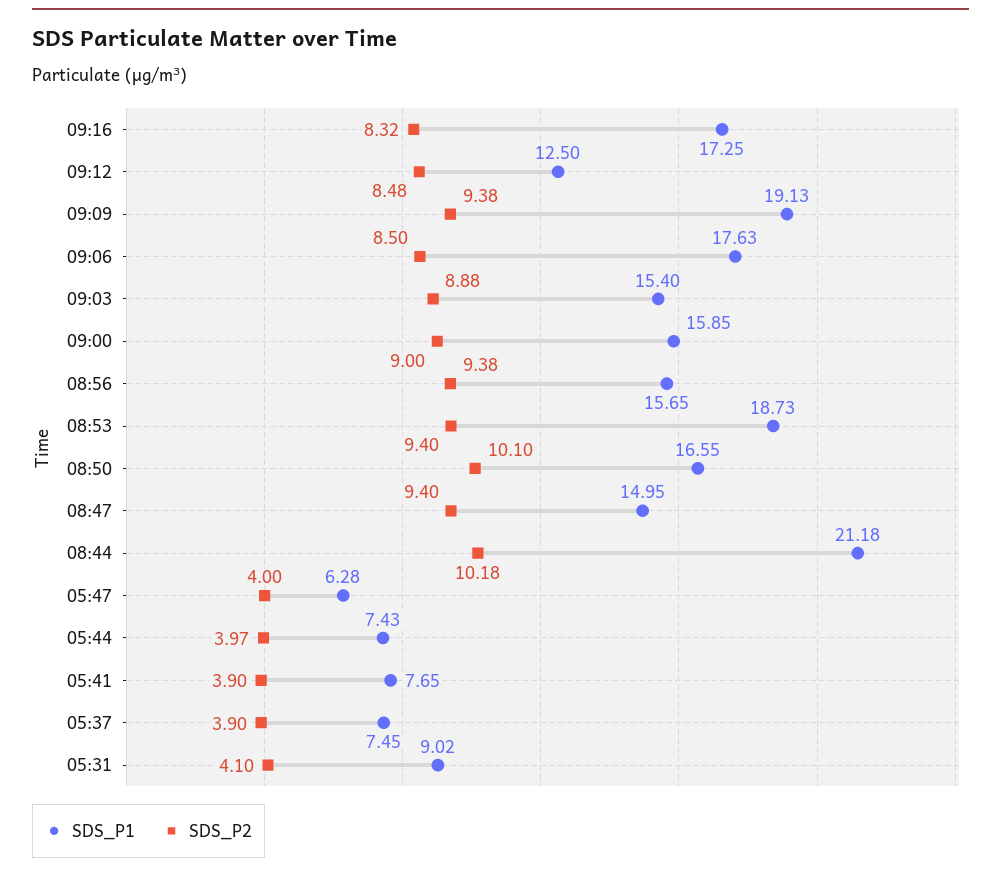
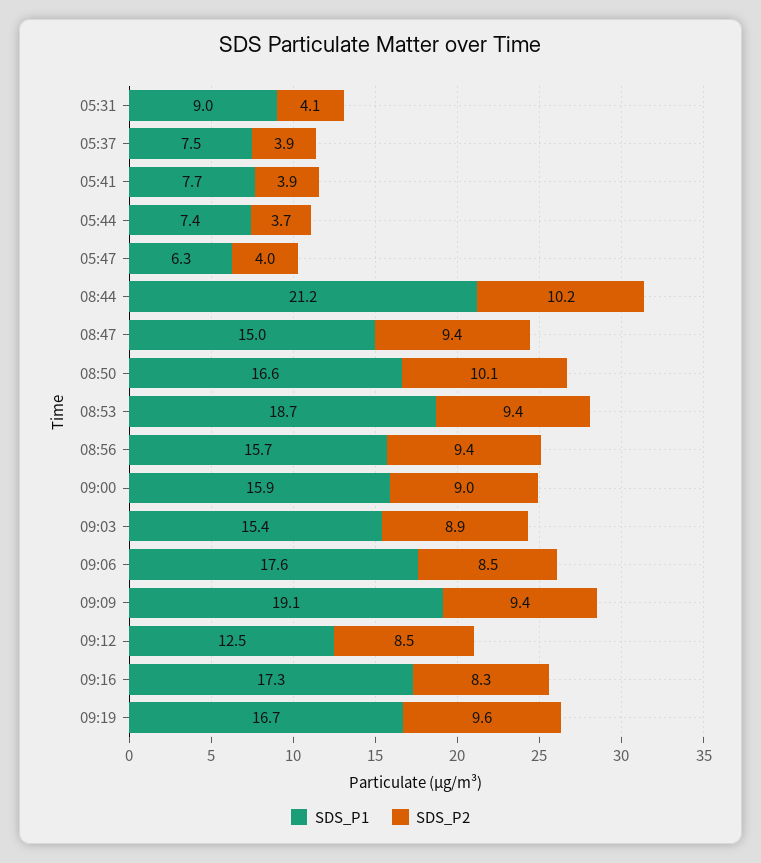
SDS_P2, 05:44: 3.97 -> 3.7
SDS_P1, 09:19: none -> 16.7
SDS_P2, 09:19: none -> 9.6

